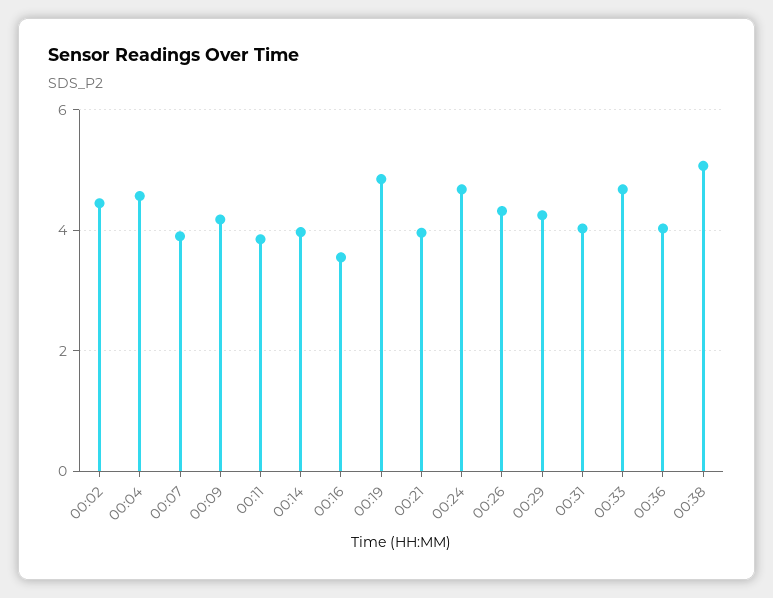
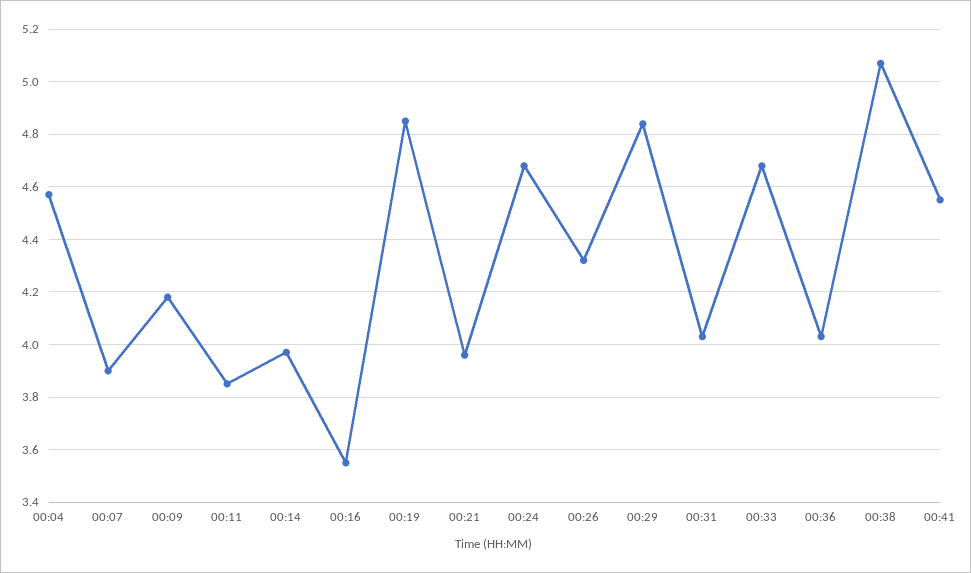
00:02: 4.4 -> none
00:29: 4.2 -> 4.85
00:41: none -> 4.55

